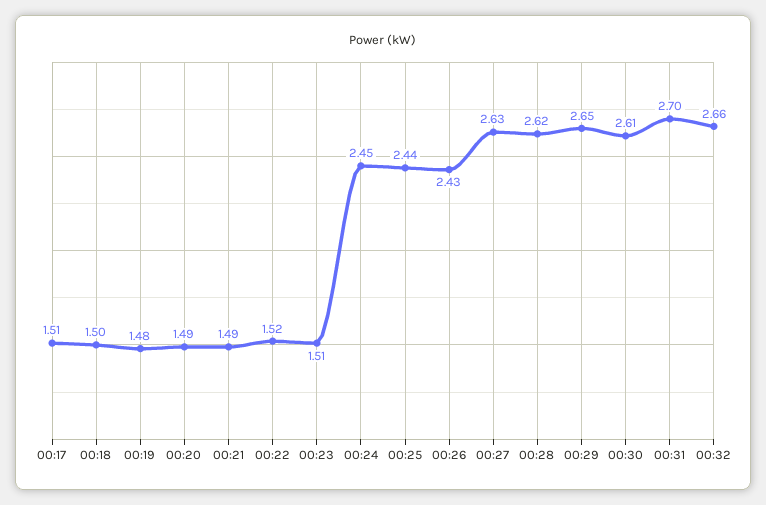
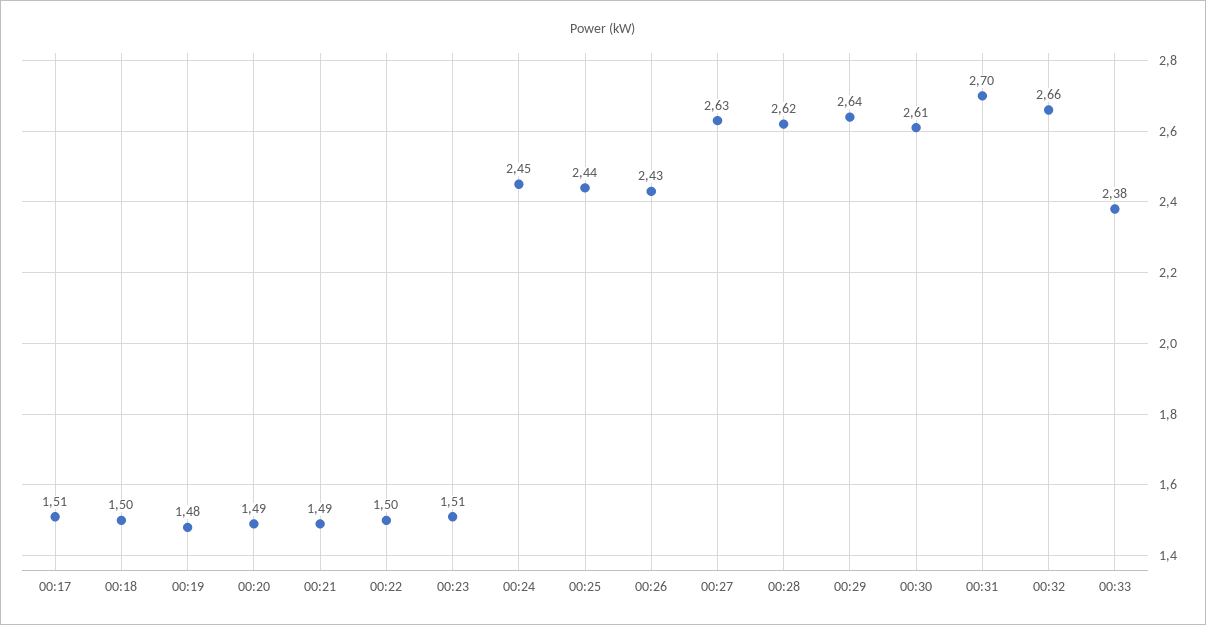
00:22: 1.52 -> 1.5
00:29: 2.65 -> 2.64
00:33: none -> 2.38

